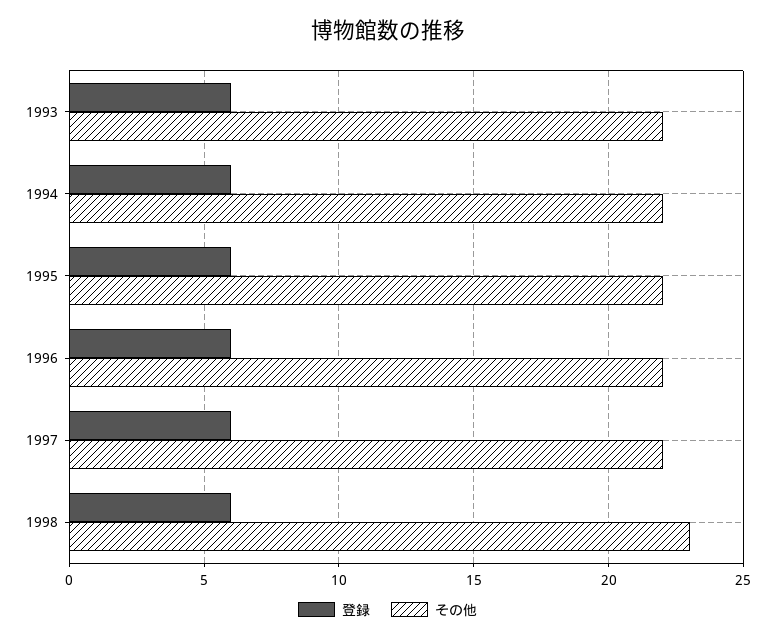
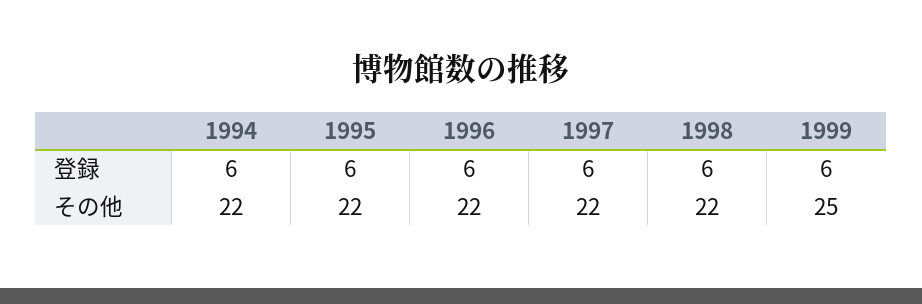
登録, 1993: 6 -> none
その他, 1993: 22 -> none
その他, 1998: 23 -> 22
登録, 1999: none -> 6
その他, 1999: none -> 25

